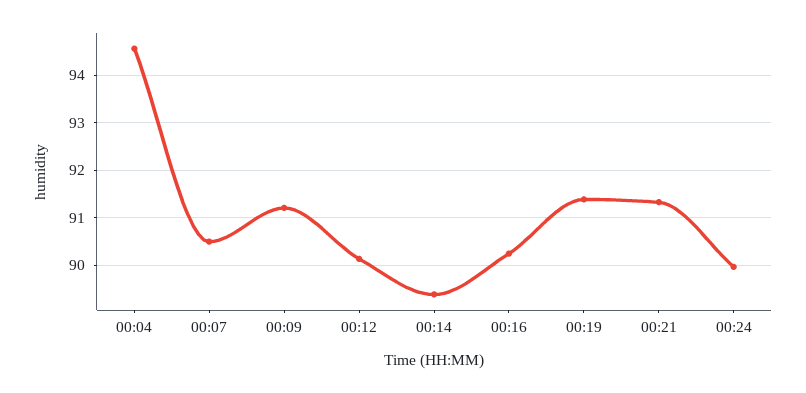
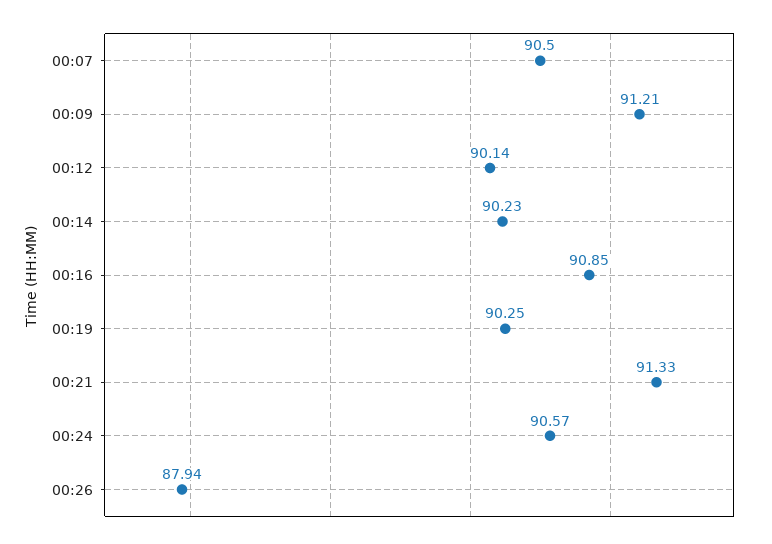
00:04: 94.6 -> none
00:14: 89.4 -> 90.23
00:16: 90.2 -> 90.85
00:19: 91.4 -> 90.25
00:24: 90 -> 90.57
00:26: none -> 87.94

